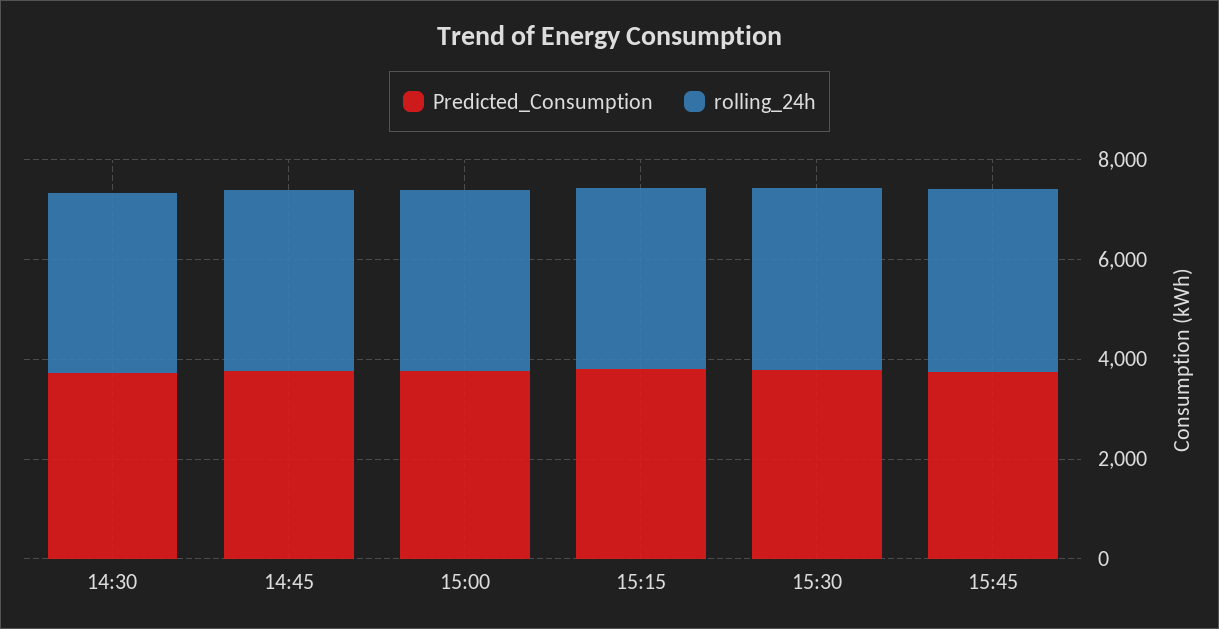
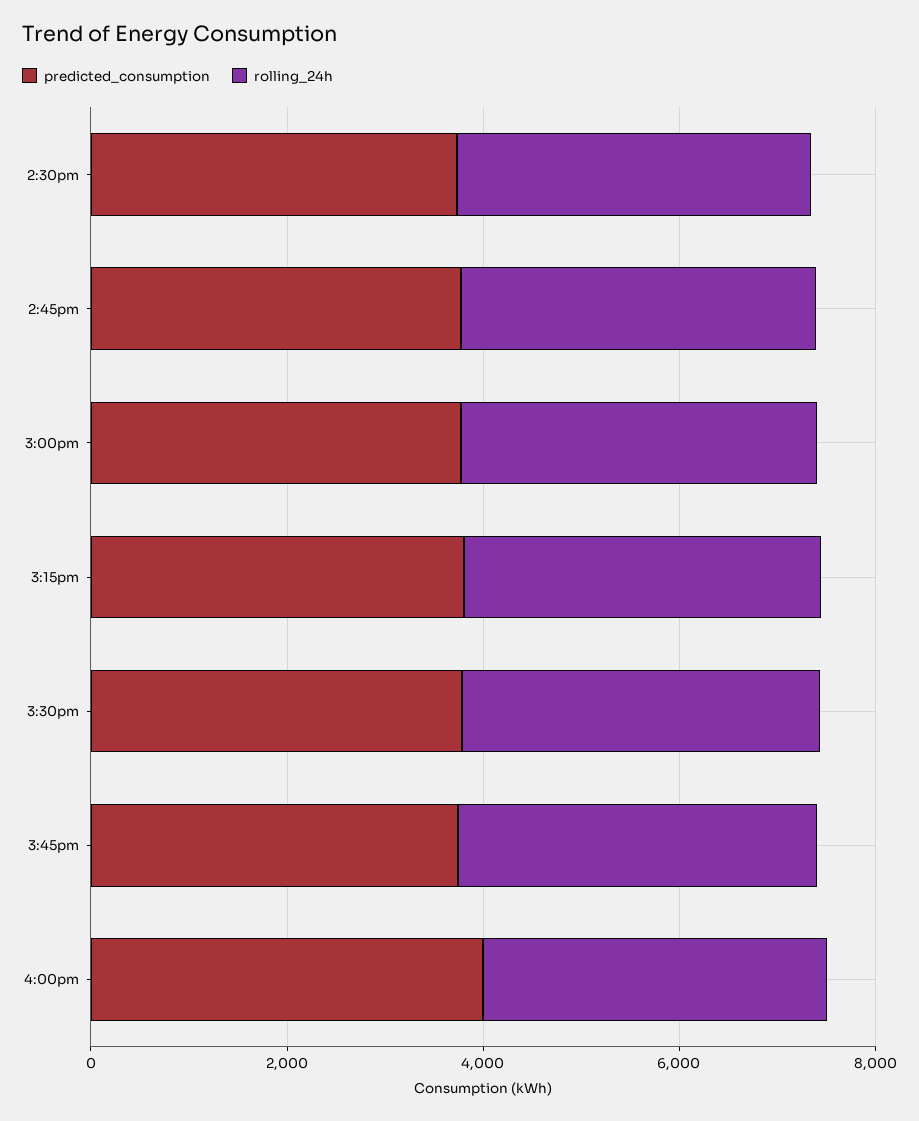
Predicted_Consumption, 4:00pm: none -> 4000
rolling_24h, 4:00pm: none -> 3500

